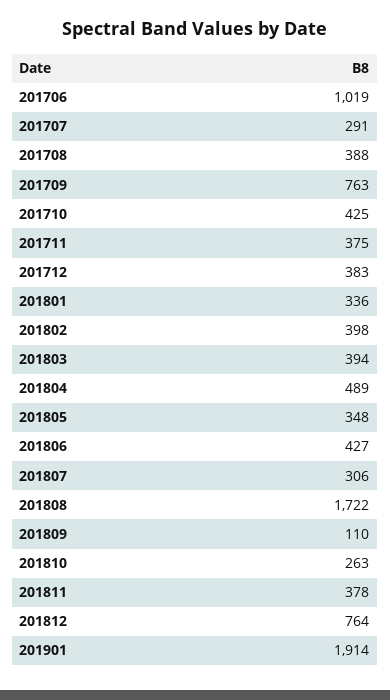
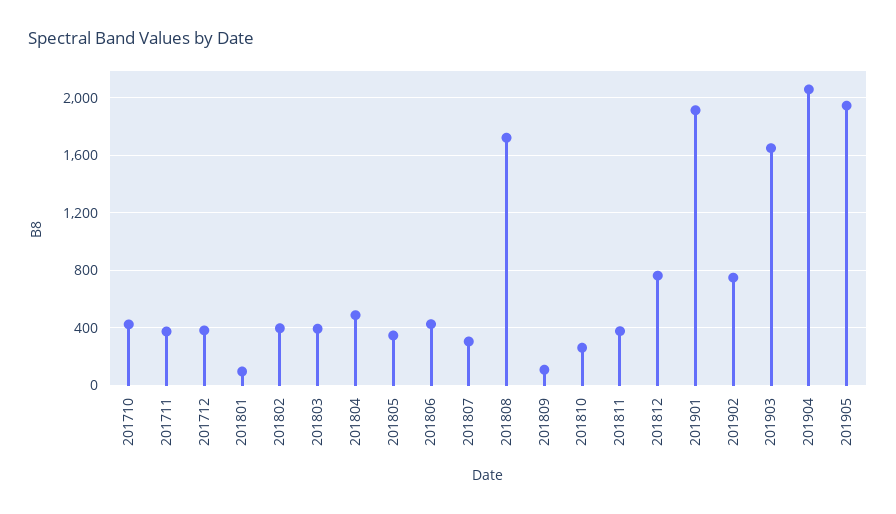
201706: 1019 -> none
201707: 291 -> none
201708: 388 -> none
201709: 763 -> none
201801: 336 -> 100
201902: none -> 750
201903: none -> 1650
201904: none -> 2050
201905: none -> 1950

